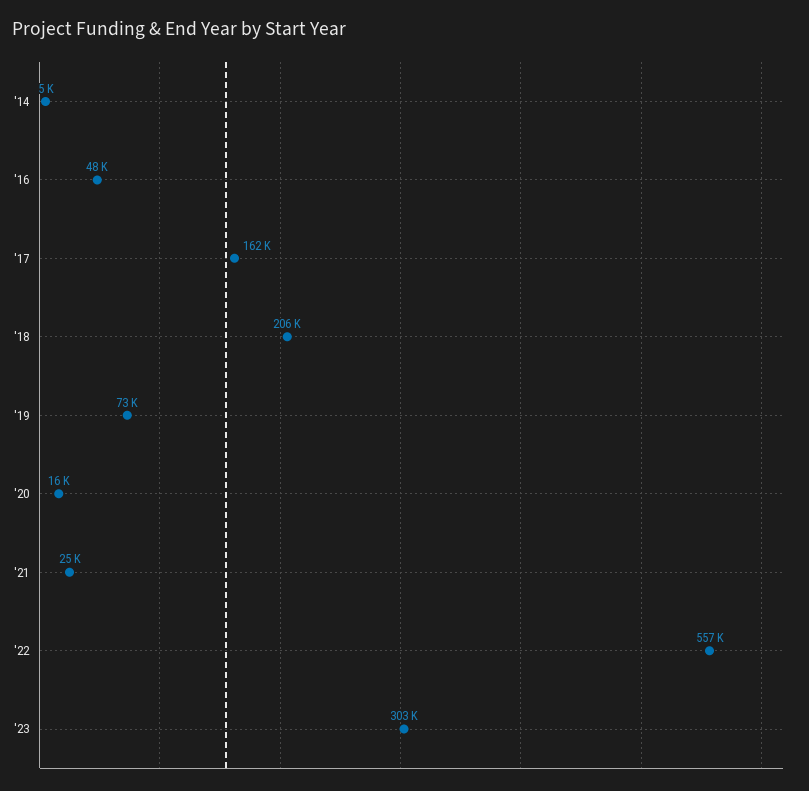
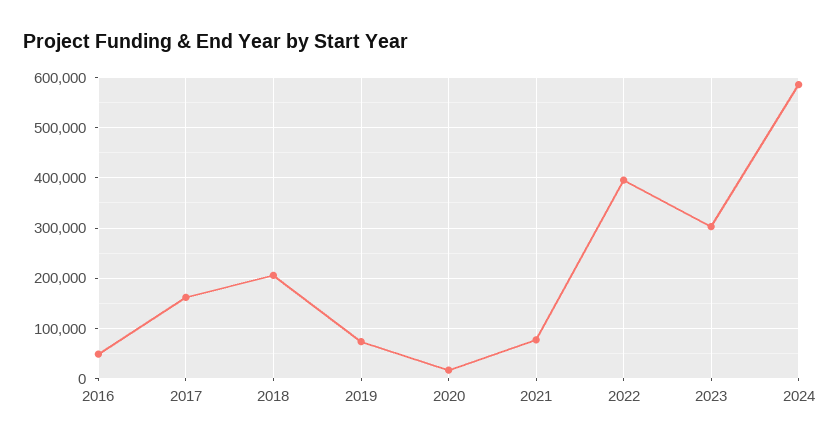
'14: 5000 -> none
'21: 25000 -> 80000
'22: 557000 -> 400000
2024: none -> 580000

